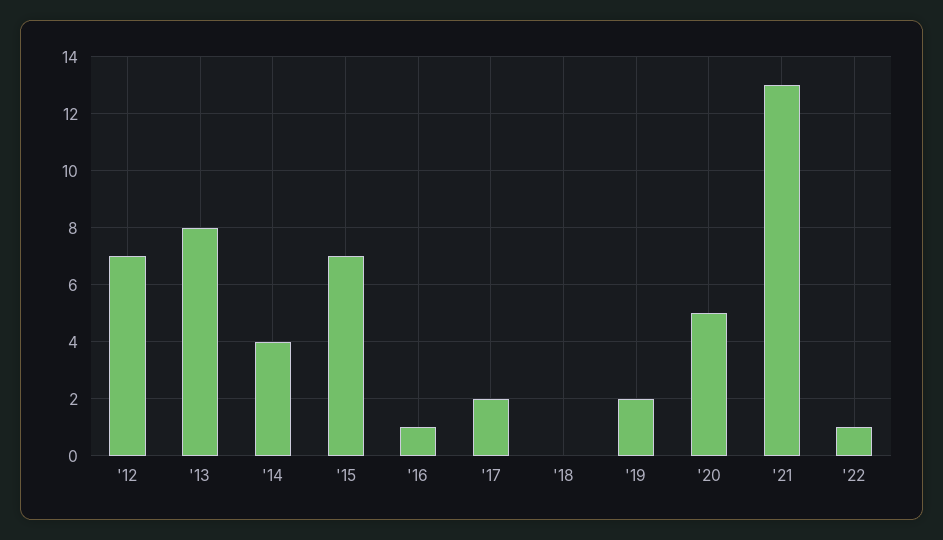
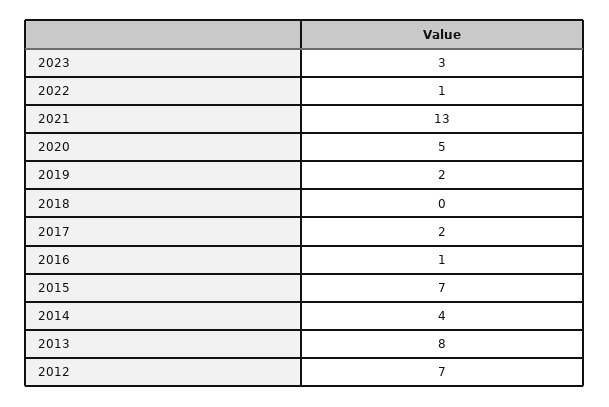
2023: none -> 3

